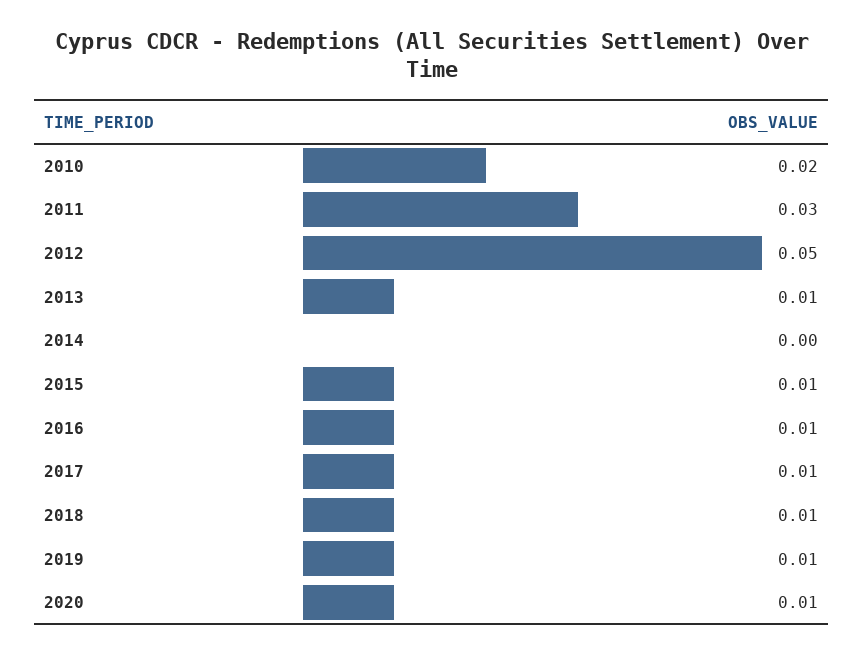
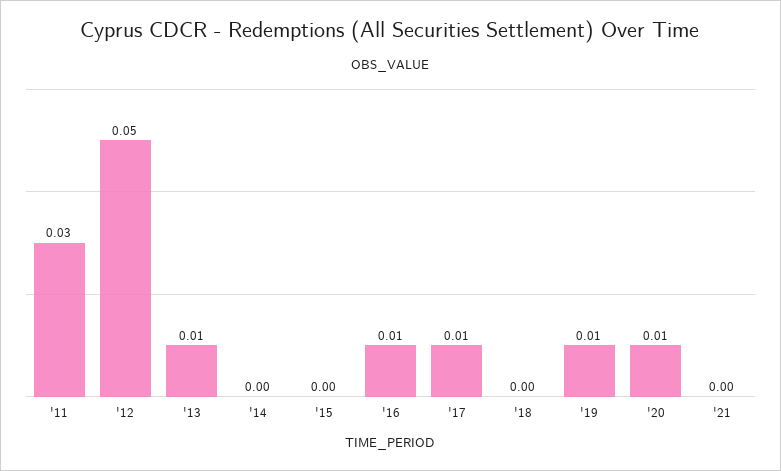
2010: 0.02 -> none
2015: 0.01 -> 0
2018: 0.01 -> 0
'21: none -> 0

